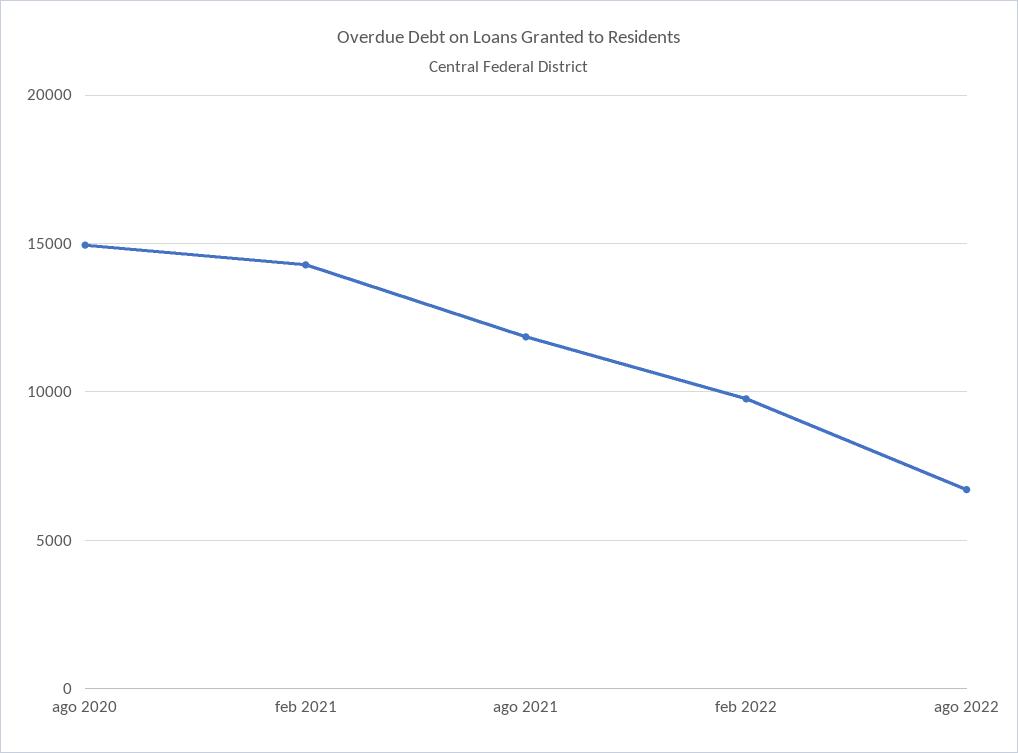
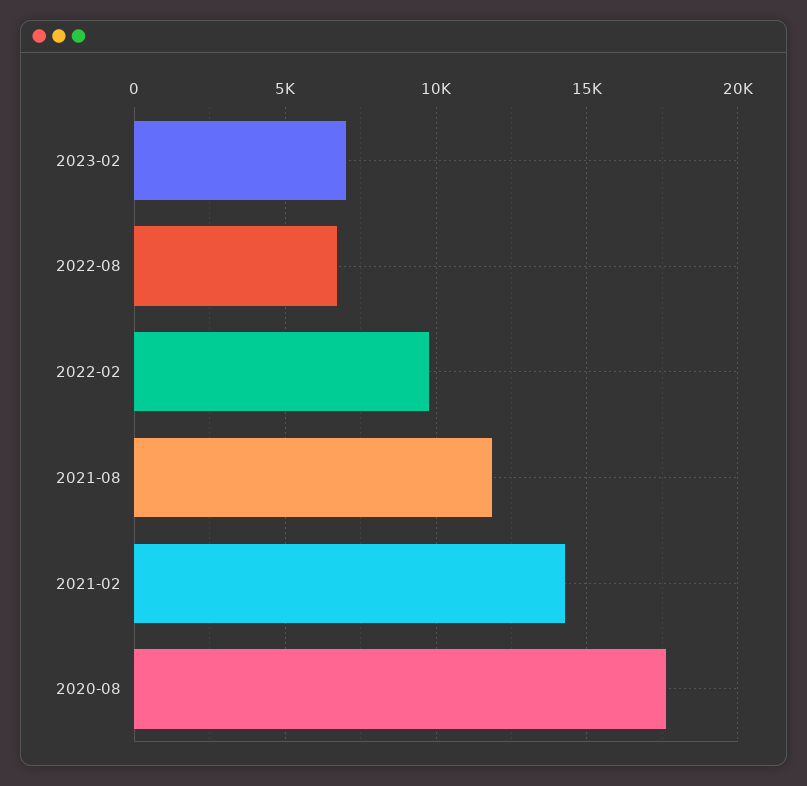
ago 2020: 15000 -> 17500
2023-02: none -> 7000

